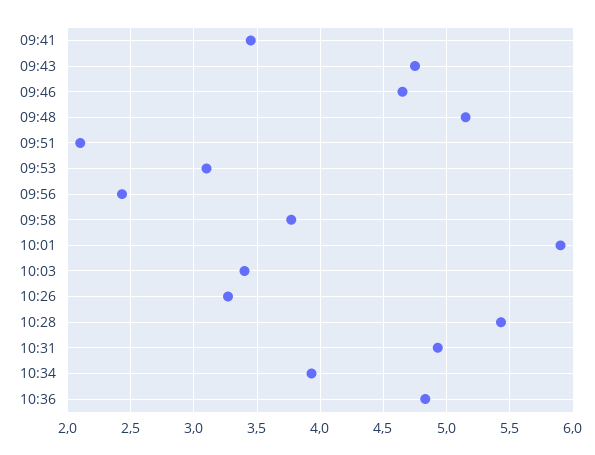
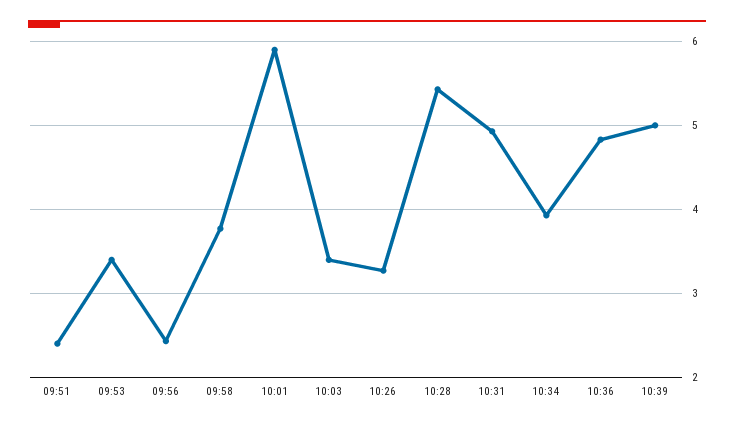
09:41: 3.45 -> none
09:43: 4.75 -> none
09:46: 4.65 -> none
09:48: 5.15 -> none
09:51: 2.1 -> 2.4
09:53: 3.1 -> 3.4
10:39: none -> 5

